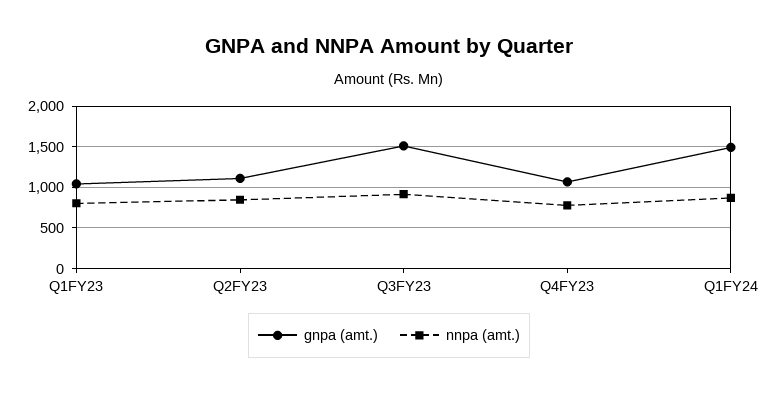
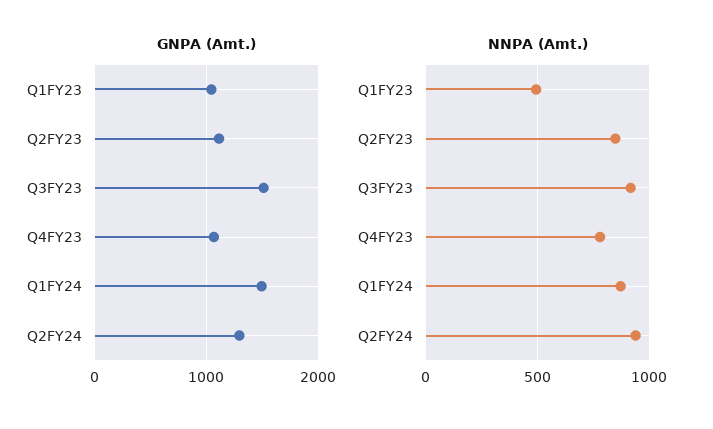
nnpa (amt.), Q1FY23: 800 -> 500
gnpa (amt.), Q2FY24: none -> 1300
nnpa (amt.), Q2FY24: none -> 950

